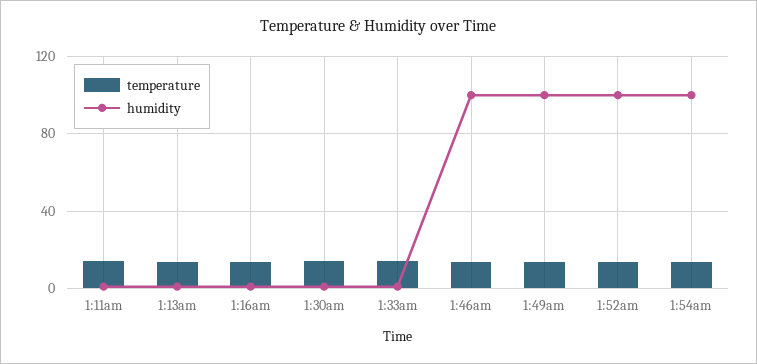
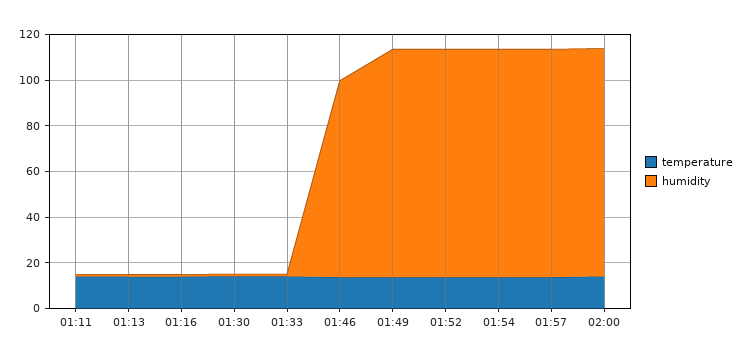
humidity, 1:46am: 100 -> 85
temperature, 01:57: none -> 15
humidity, 01:57: none -> 100
temperature, 02:00: none -> 15
humidity, 02:00: none -> 100

